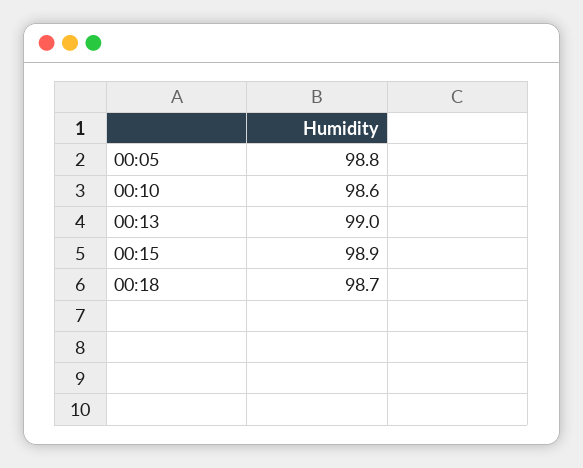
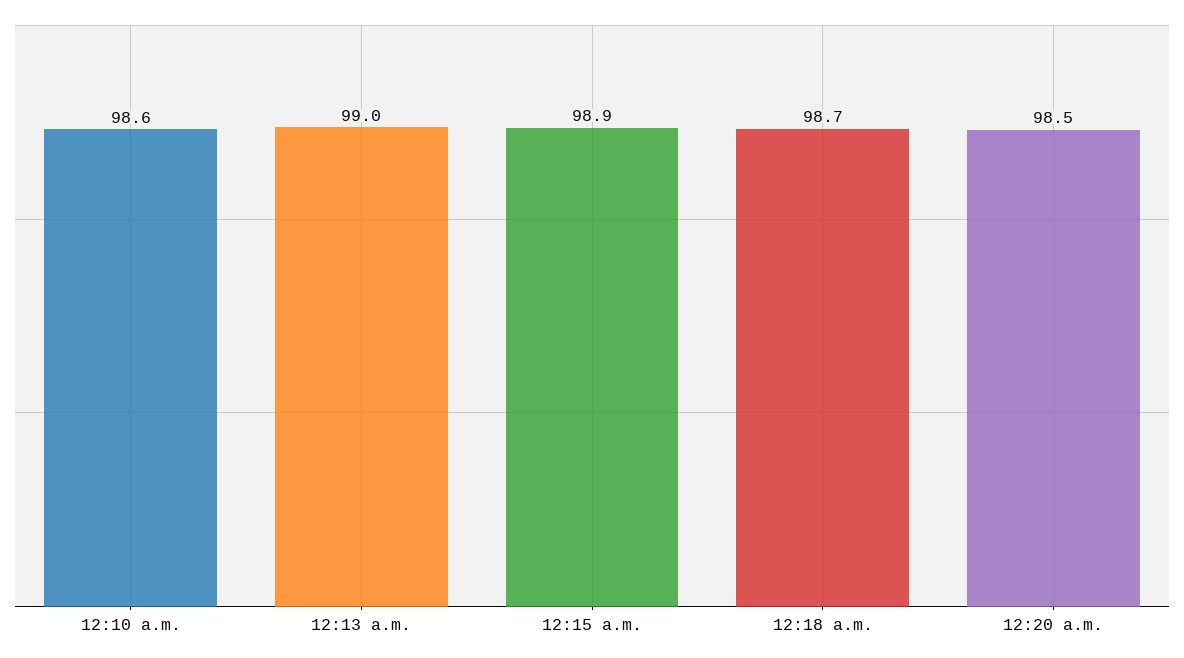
00:05: 98.8 -> none
12:20 a.m.: none -> 98.5

